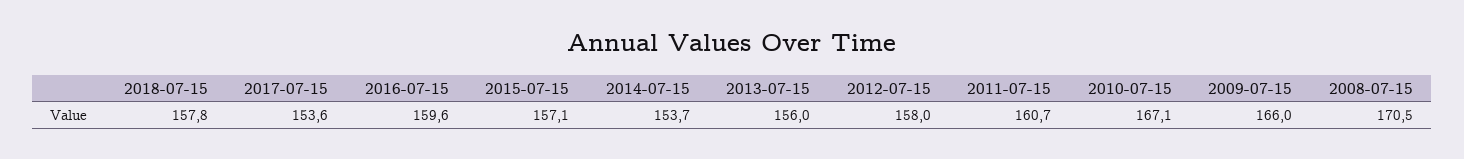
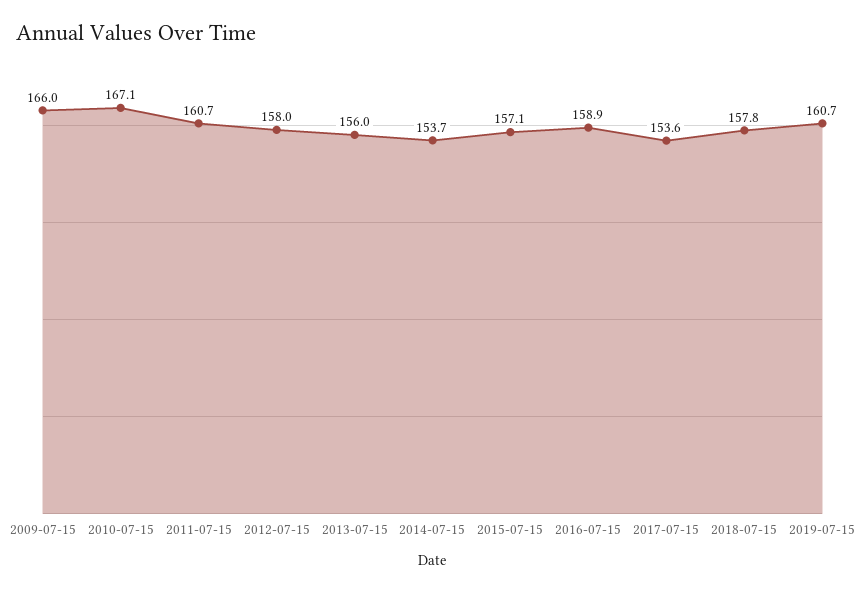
2016-07-15: 159.6 -> 158.9
2008-07-15: 170.5 -> none
2019-07-15: none -> 160.7

